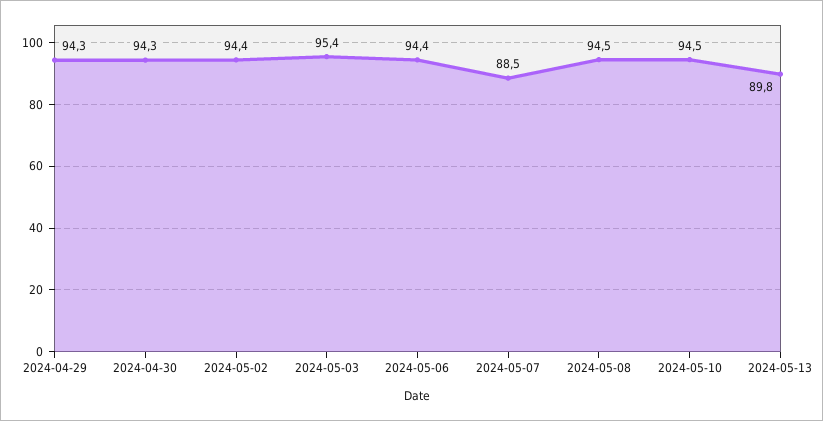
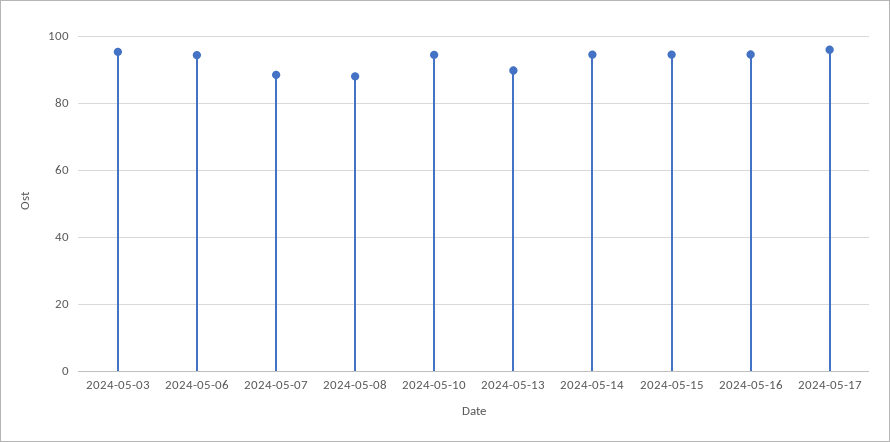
2024-04-29: 94.3 -> none
2024-04-30: 94.3 -> none
2024-05-02: 94.4 -> none
2024-05-08: 94.5 -> 88
2024-05-14: none -> 94
2024-05-15: none -> 94
2024-05-16: none -> 94
2024-05-17: none -> 96

